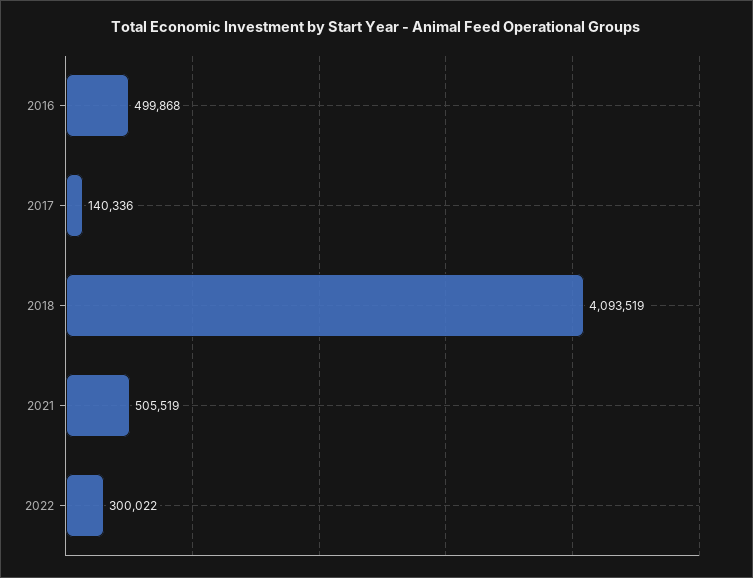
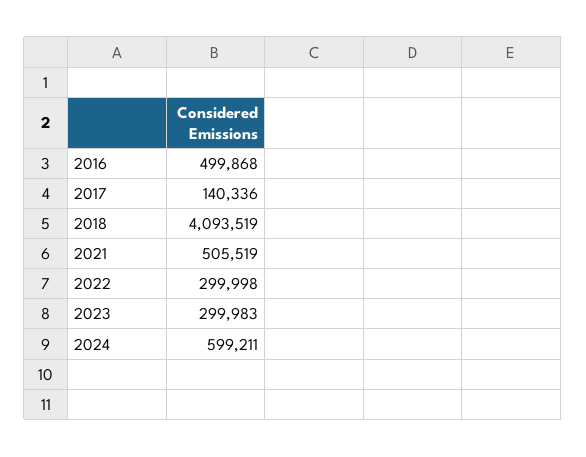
2022: 300022 -> 299998
2023: none -> 299983
2024: none -> 599211

